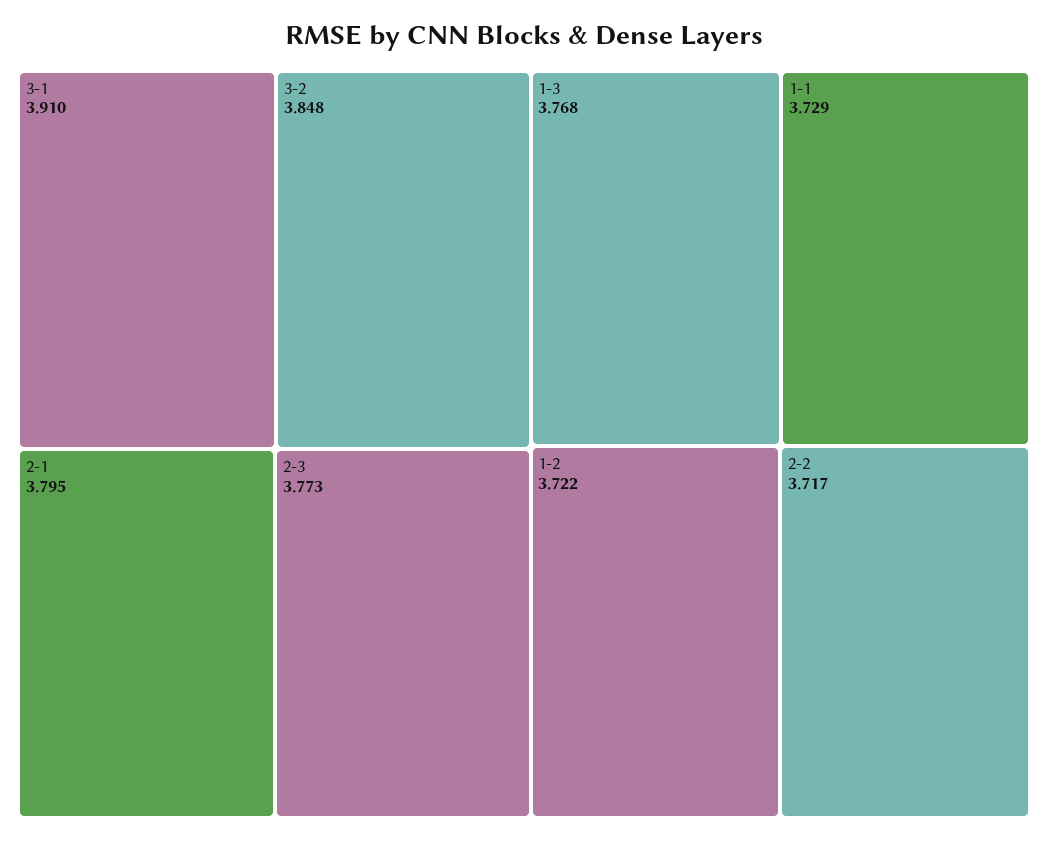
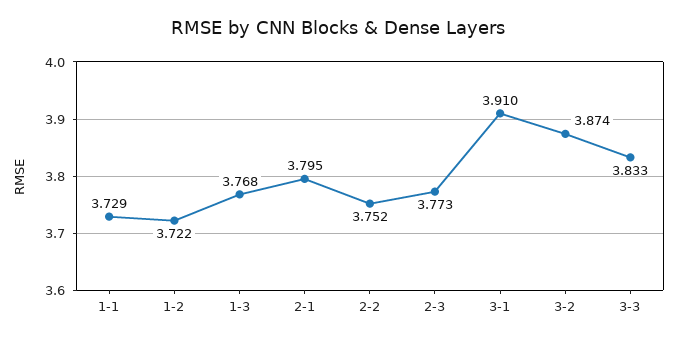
3-2: 3.848 -> 3.874
2-2: 3.717 -> 3.752
3-3: none -> 3.833

